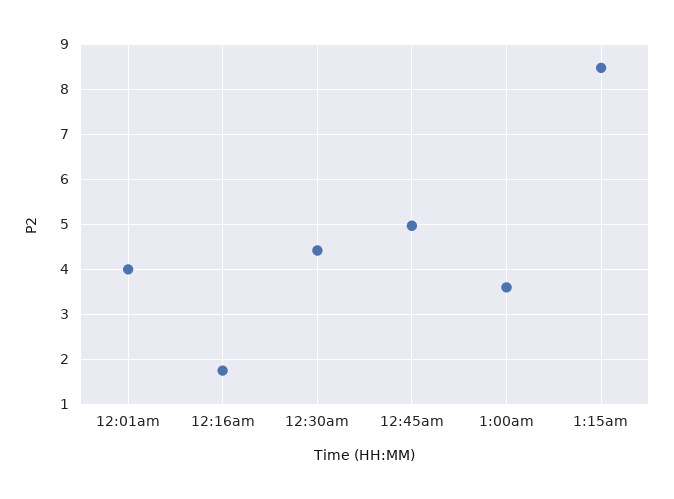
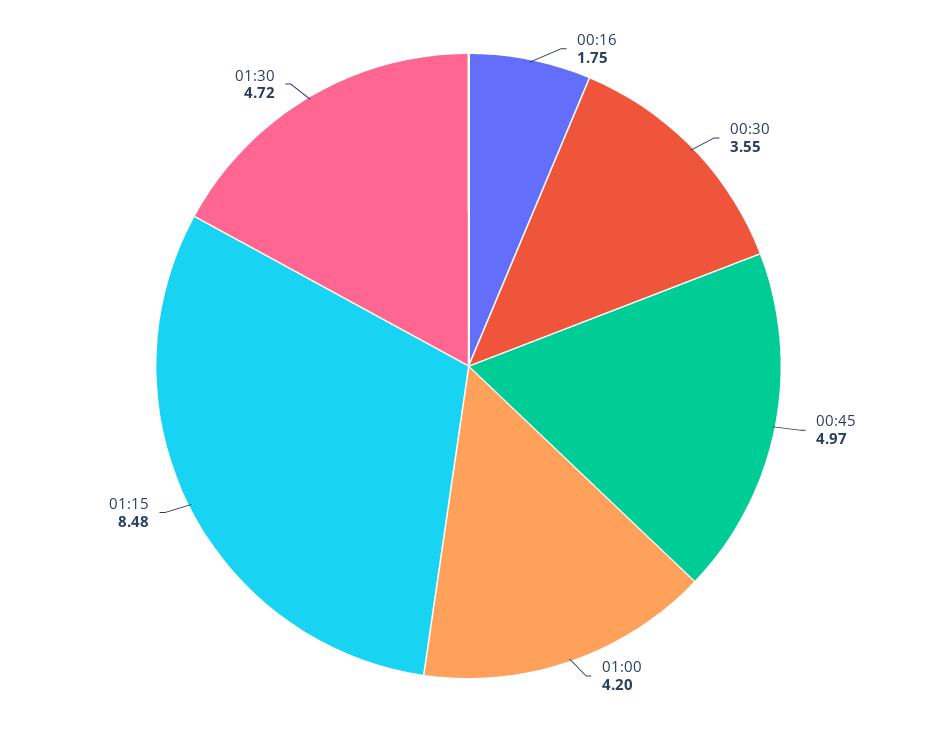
12:01am: 4 -> none
12:30am: 4.4 -> 3.55
1:00am: 3.6 -> 4.2
01:30: none -> 4.72

